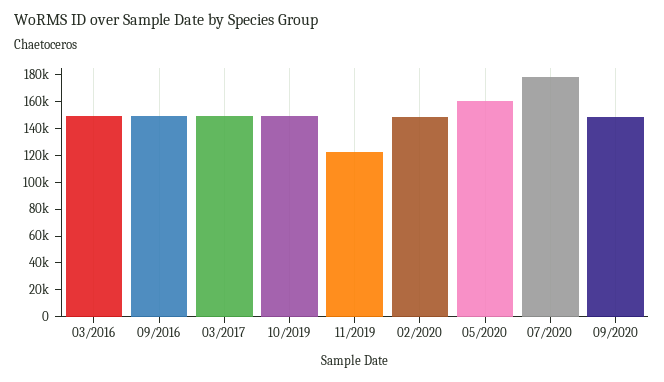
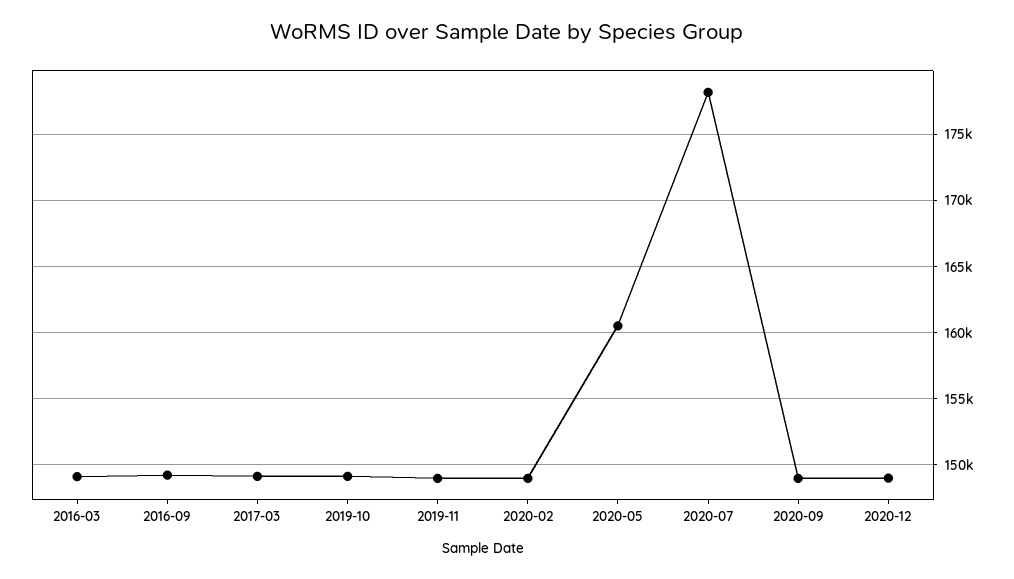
11/2019: 120000 -> 149000
2020-12: none -> 149000

